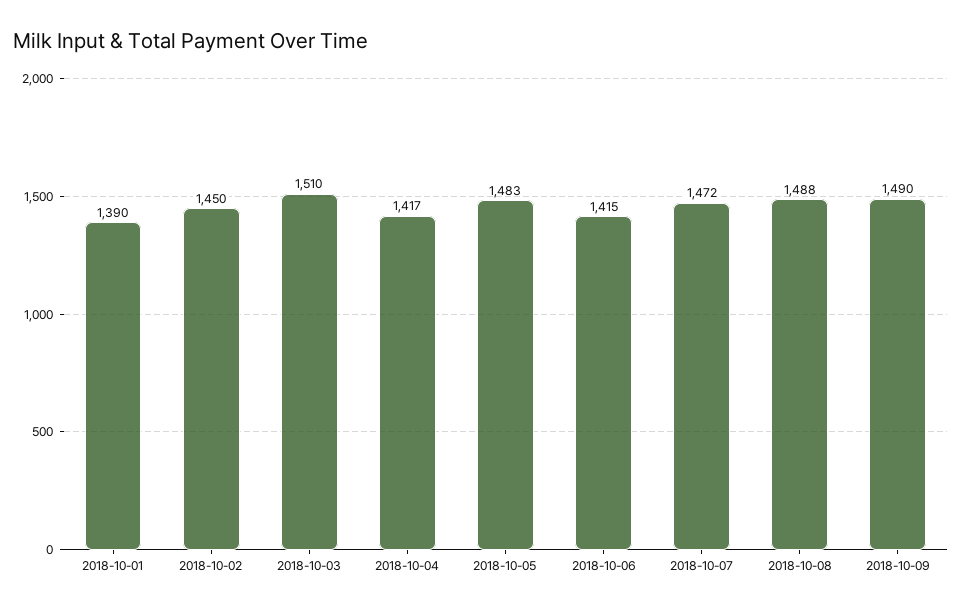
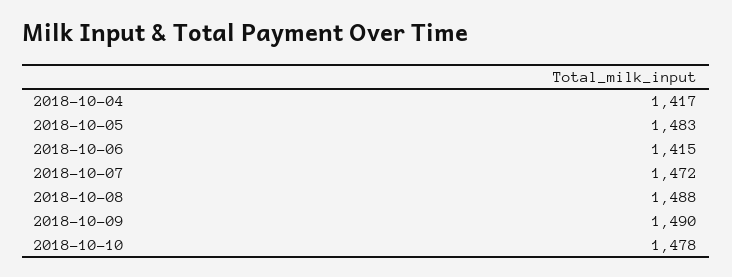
2018-10-01: 1390 -> none
2018-10-02: 1450 -> none
2018-10-03: 1510 -> none
2018-10-10: none -> 1478

